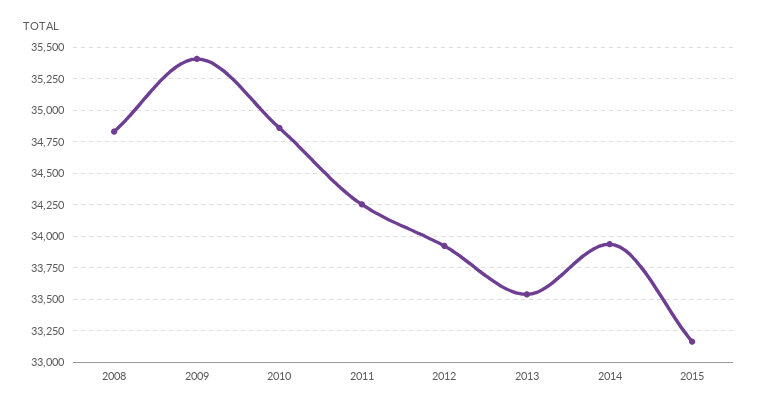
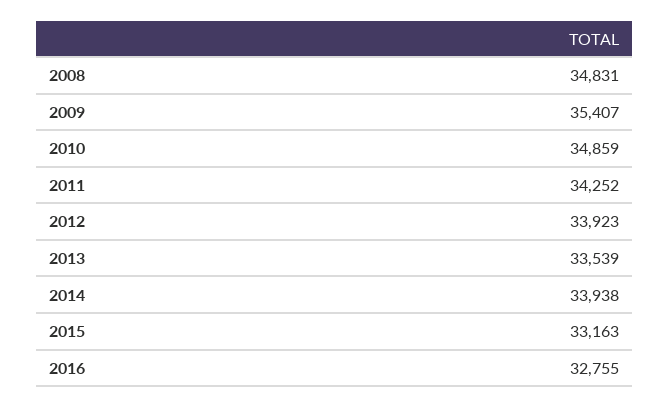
2016: none -> 32755

